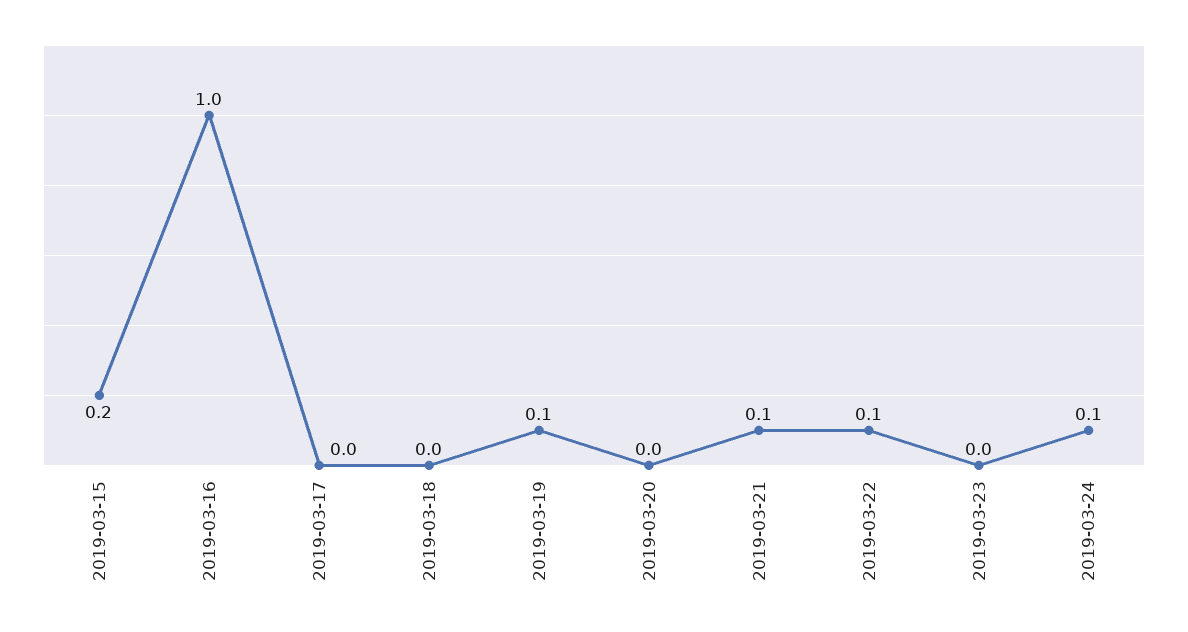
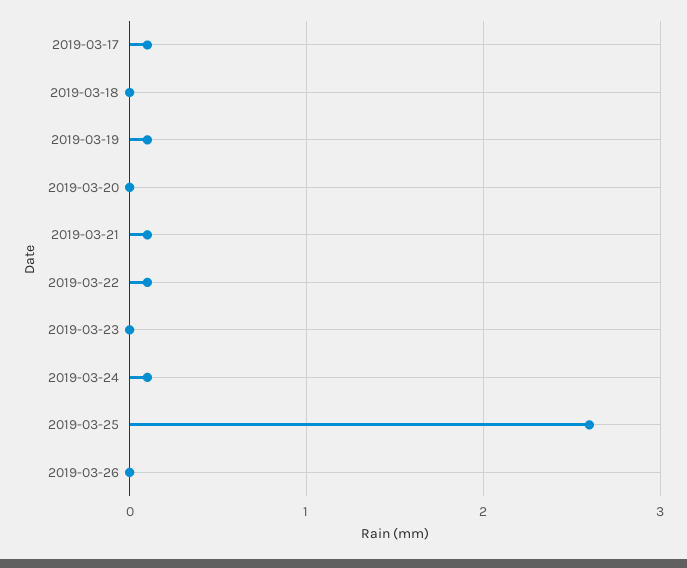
2019-03-15: 0.2 -> none
2019-03-16: 1 -> none
2019-03-17: 0 -> 0.1
2019-03-25: none -> 2.6
2019-03-26: none -> 0

